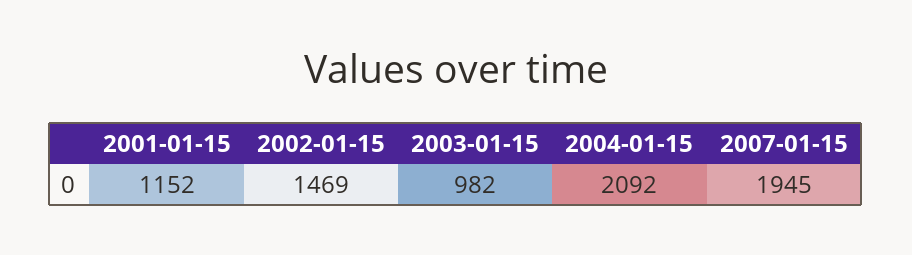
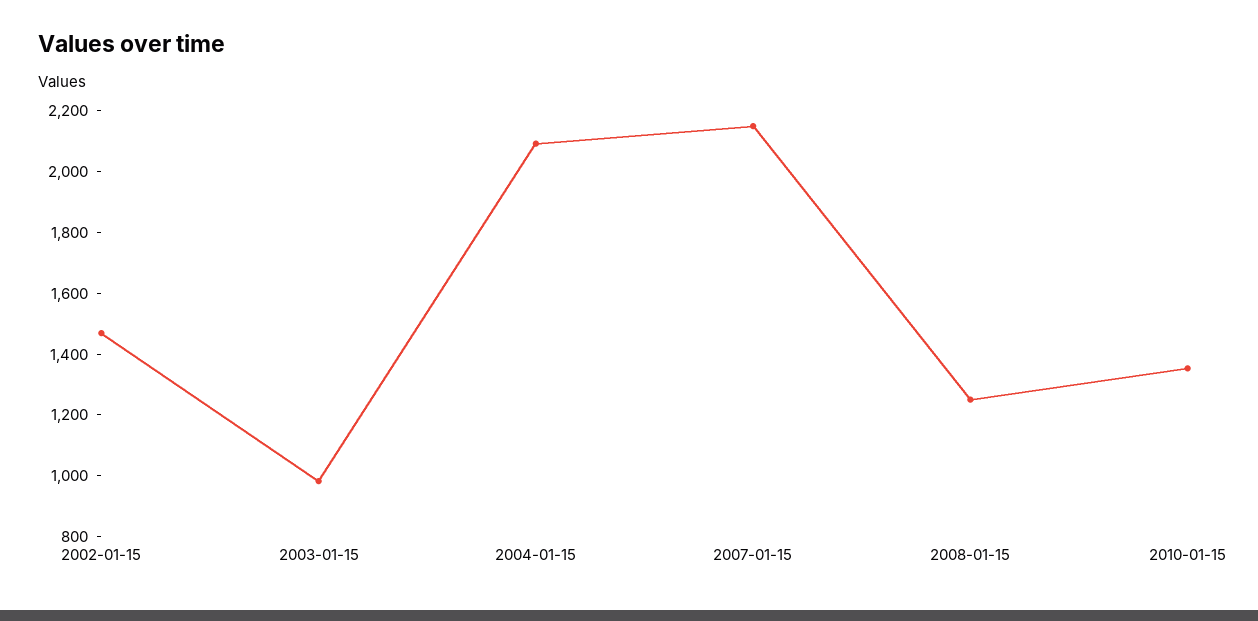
2001-01-15: 1152 -> none
2007-01-15: 1945 -> 2150
2008-01-15: none -> 1250
2010-01-15: none -> 1350

